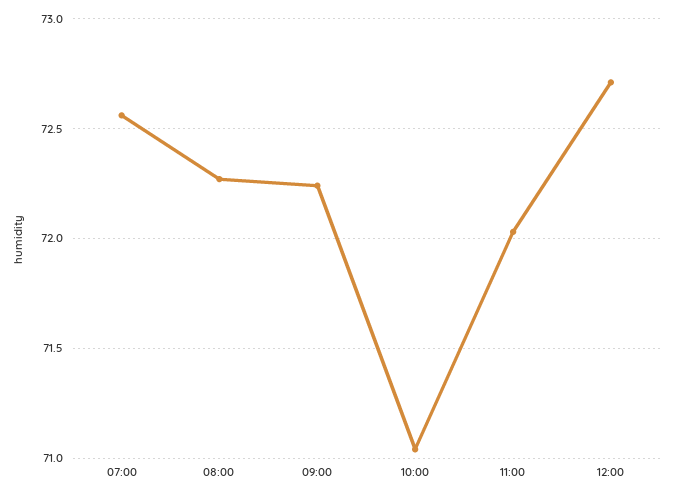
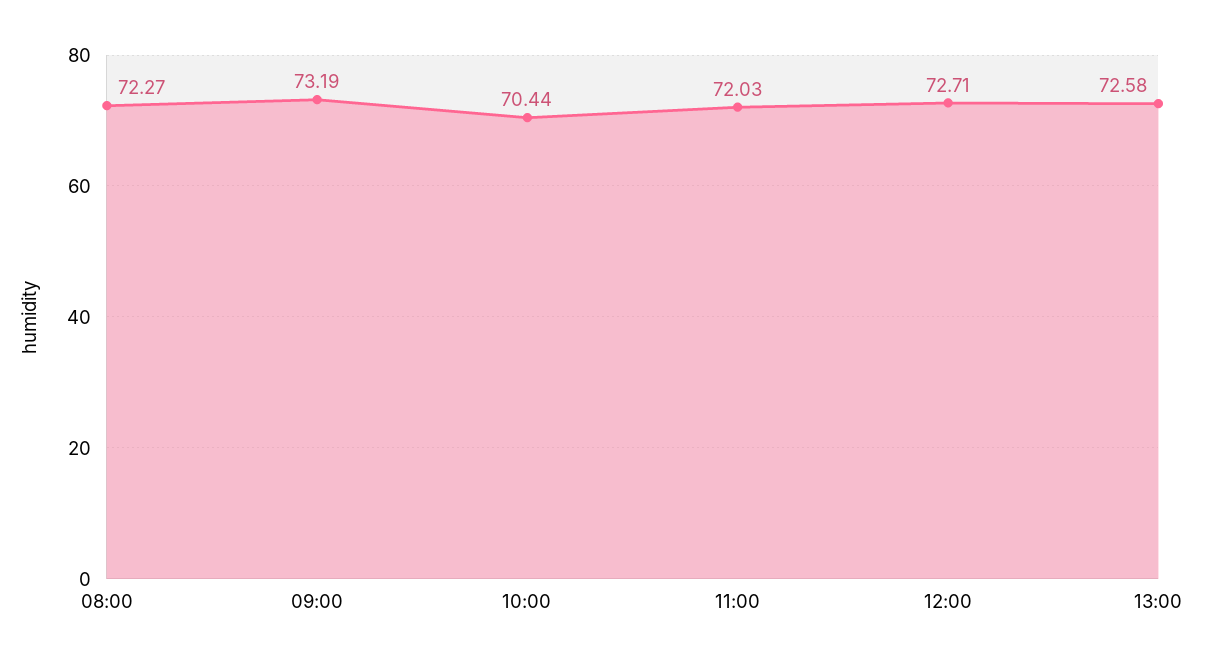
07:00: 72.55 -> none
09:00: 72.25 -> 73.19
10:00: 71.05 -> 70.44
13:00: none -> 72.58

